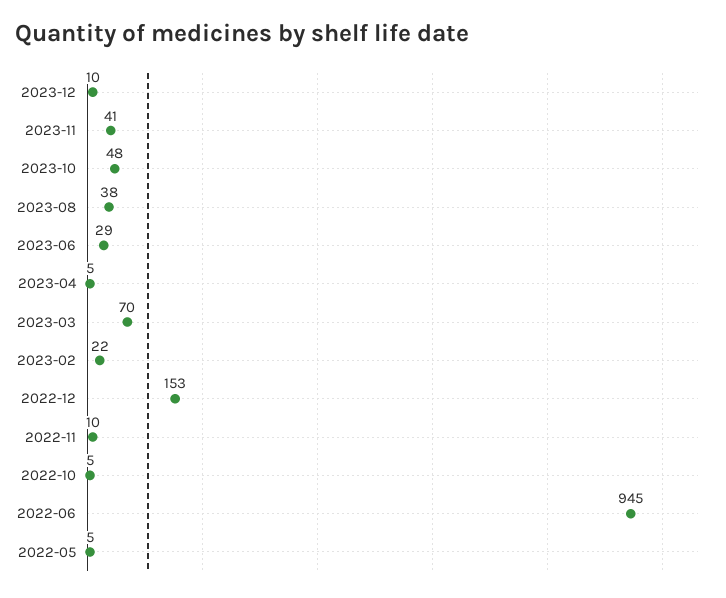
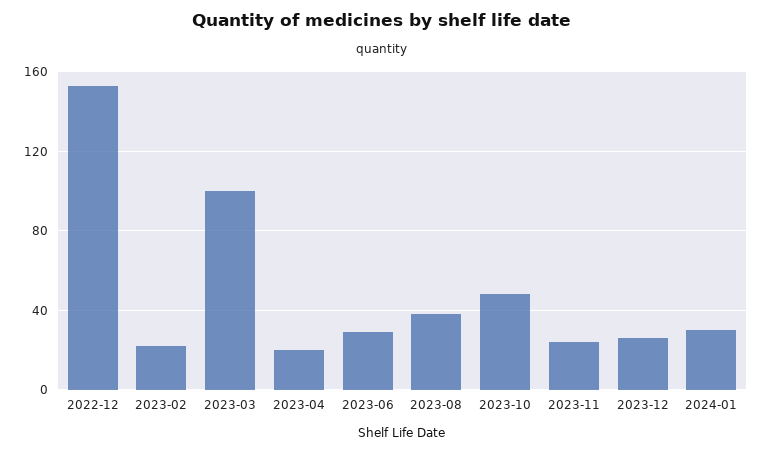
2023-12: 10 -> 25
2023-11: 41 -> 25
2023-04: 5 -> 20
2023-03: 70 -> 100
2022-11: 10 -> none
2022-10: 5 -> none
2022-06: 945 -> none
2022-05: 5 -> none
2024-01: none -> 30

